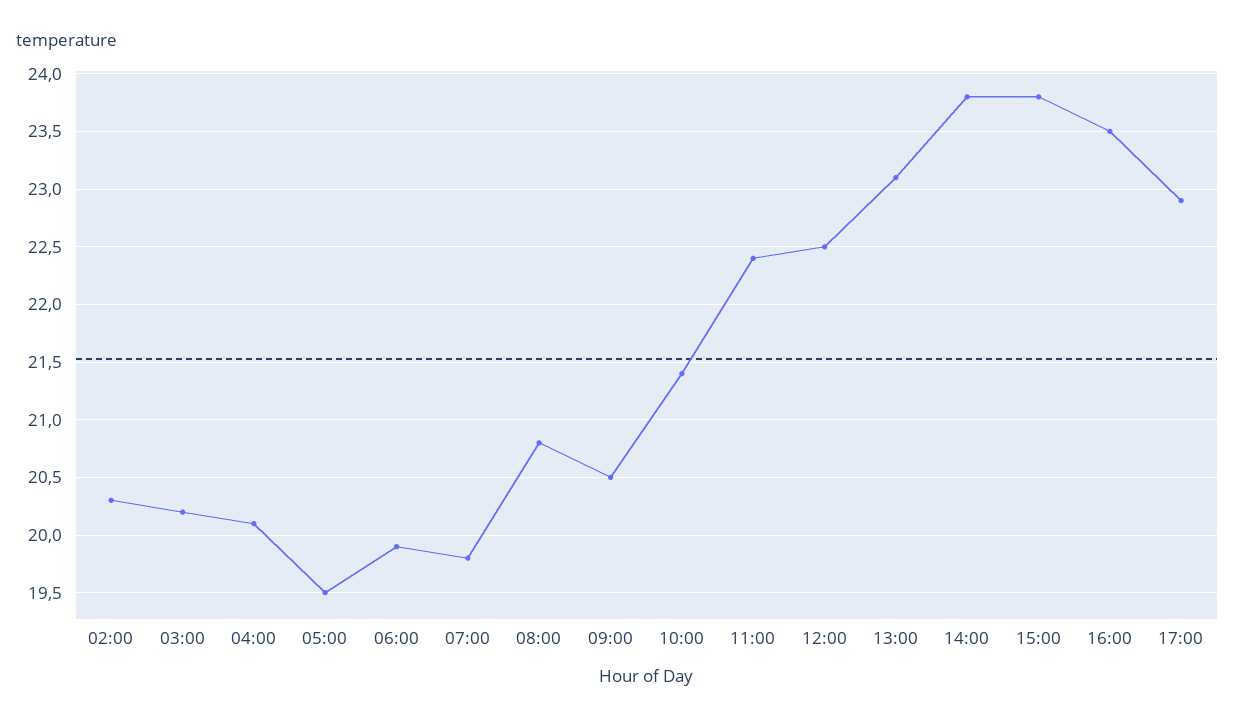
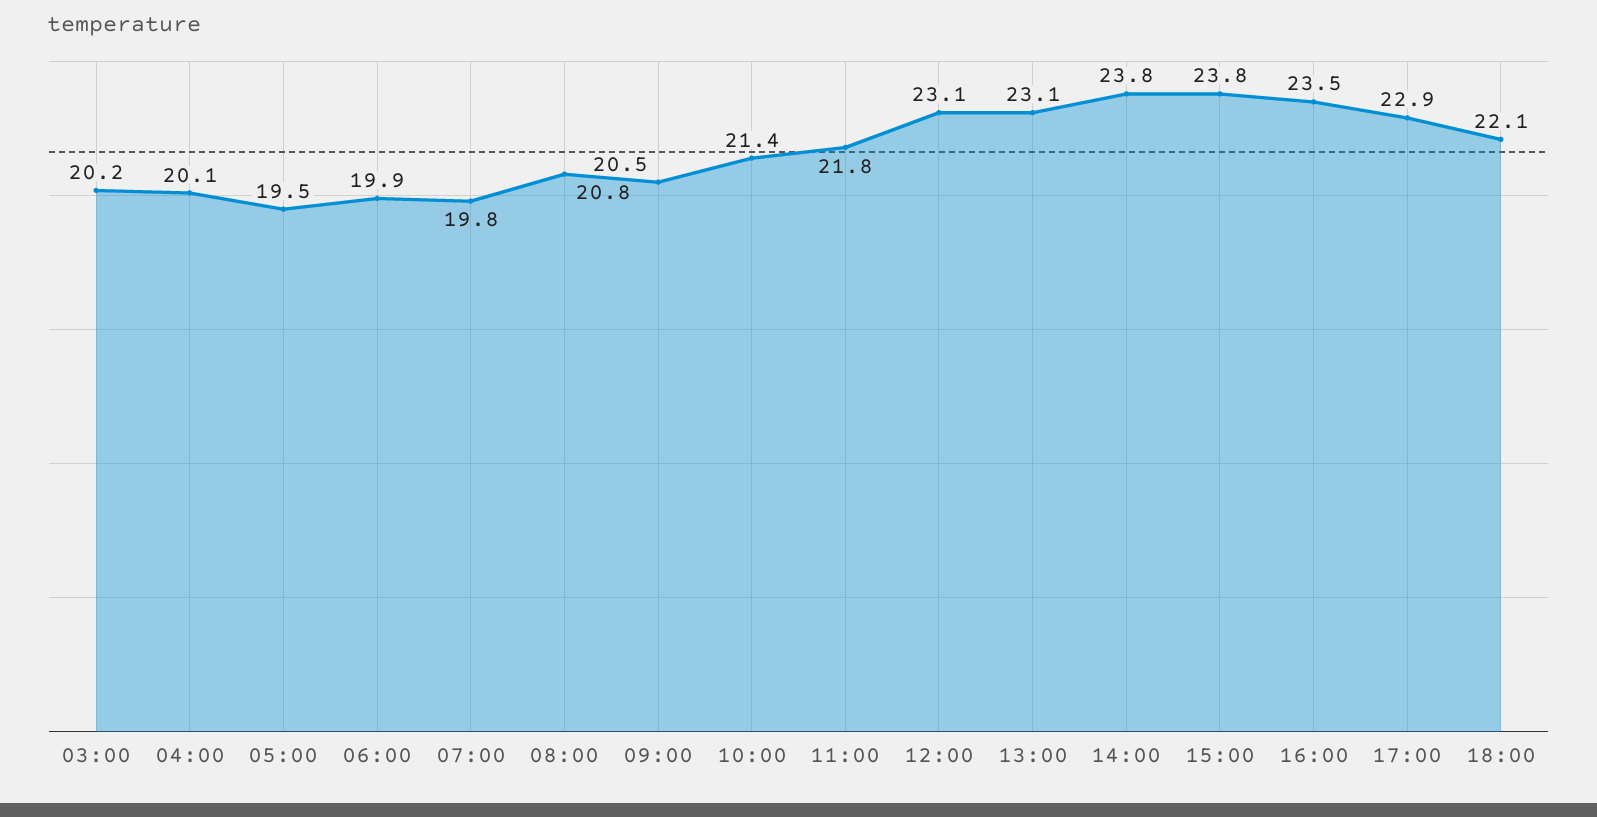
02:00: 20.3 -> none
11:00: 22.4 -> 21.8
12:00: 22.5 -> 23.1
18:00: none -> 22.1

